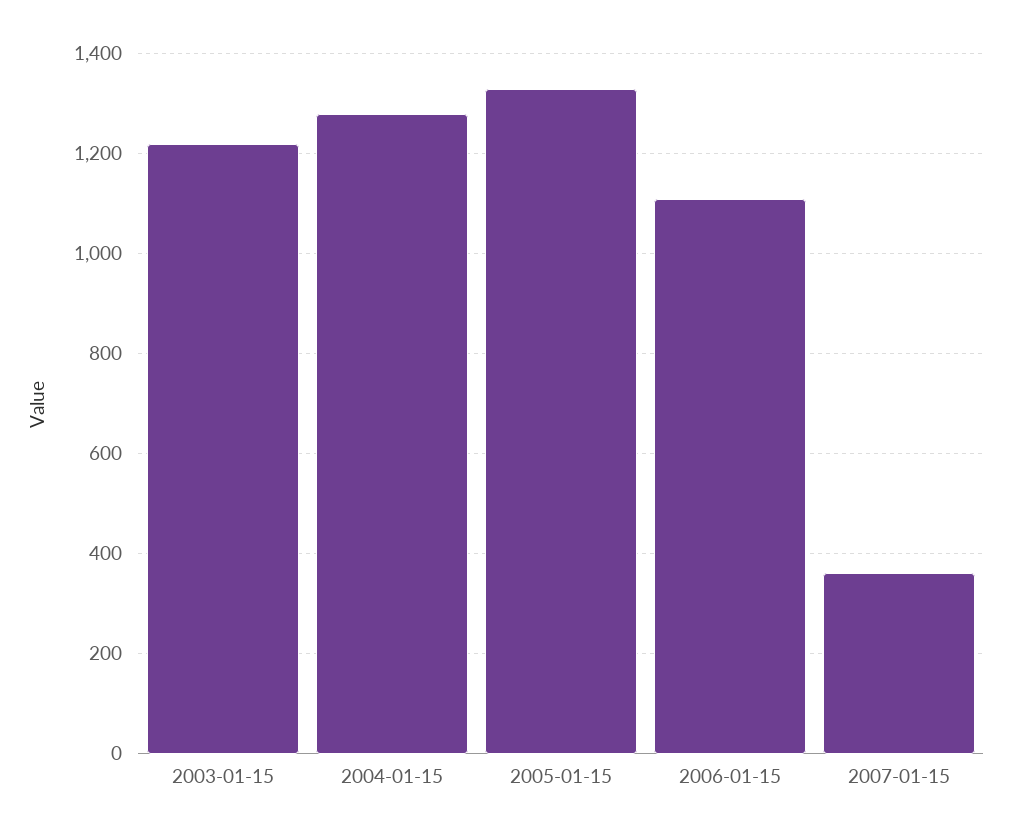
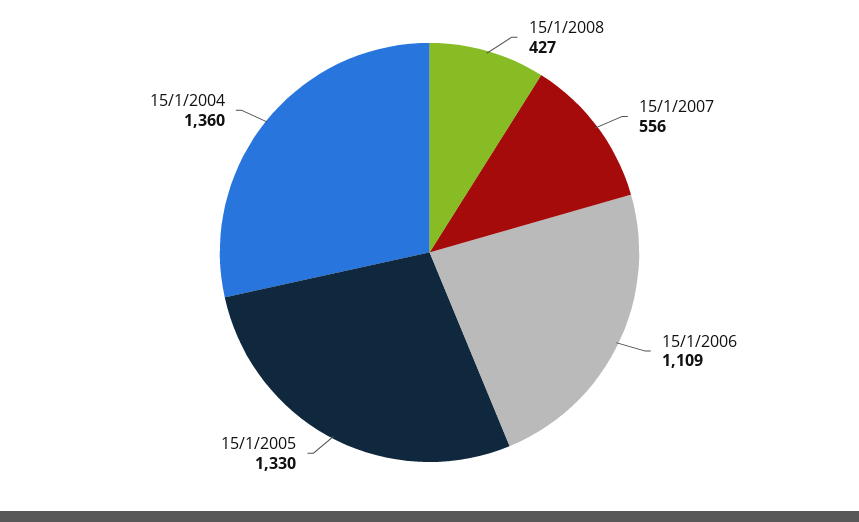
2003-01-15: 1220 -> none
2004-01-15: 1280 -> 1360
2007-01-15: 360 -> 556
15/1/2008: none -> 427

